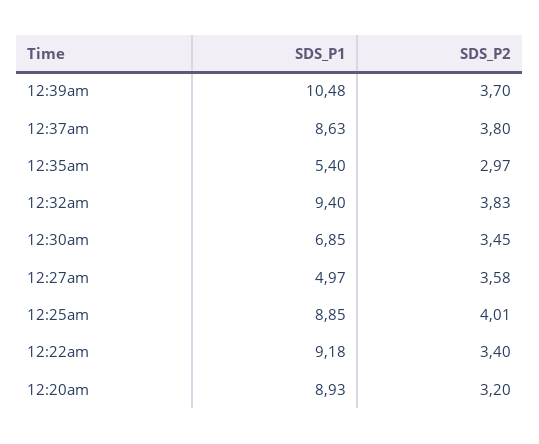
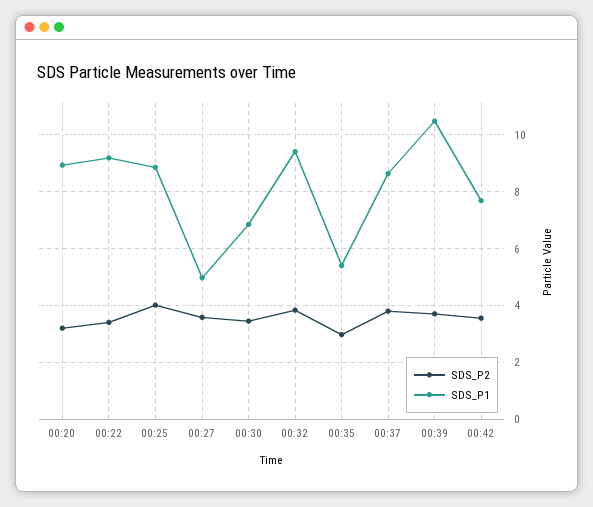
SDS_P2, 00:42: none -> 3.5
SDS_P1, 00:42: none -> 7.75

